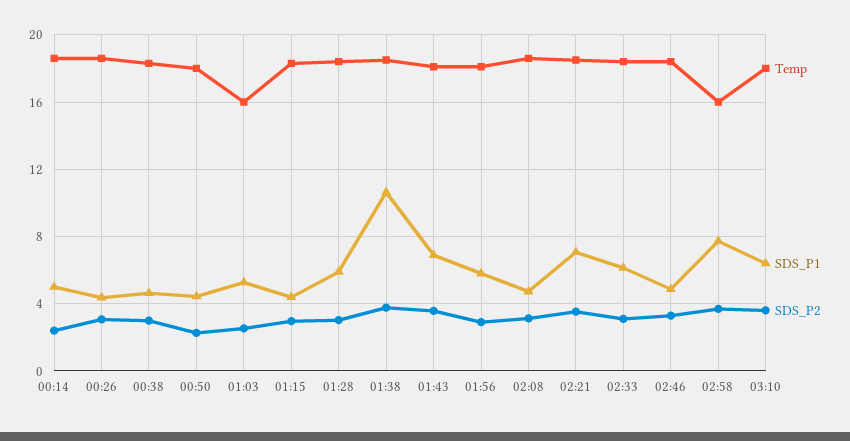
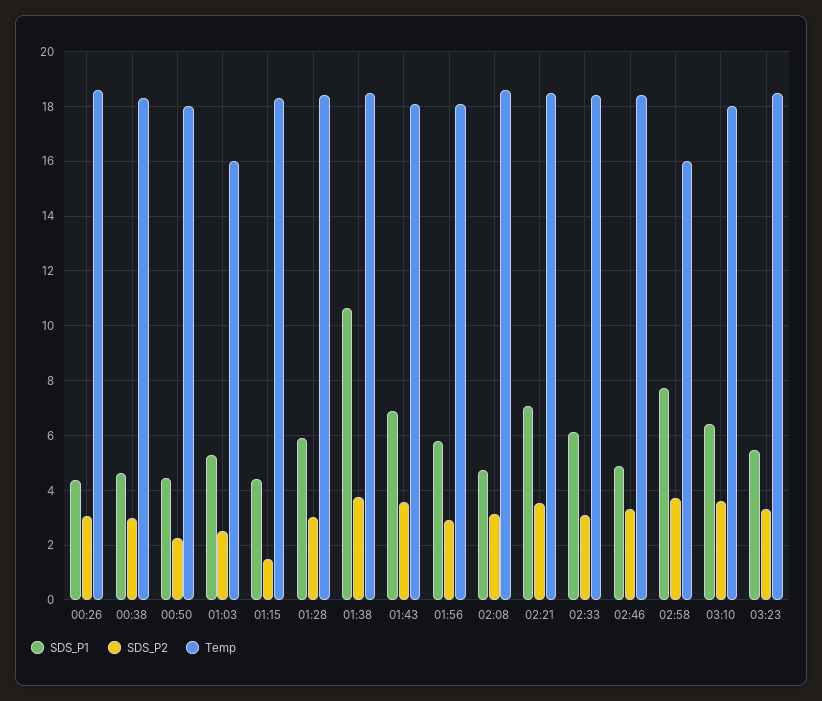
Temp, 00:14: 18.5 -> none
SDS_P1, 00:14: 5 -> none
SDS_P2, 00:14: 2.5 -> none
SDS_P2, 01:15: 3 -> 1.5
SDS_P1, 03:23: none -> 5.5
SDS_P2, 03:23: none -> 3.25
Temp, 03:23: none -> 18.5

